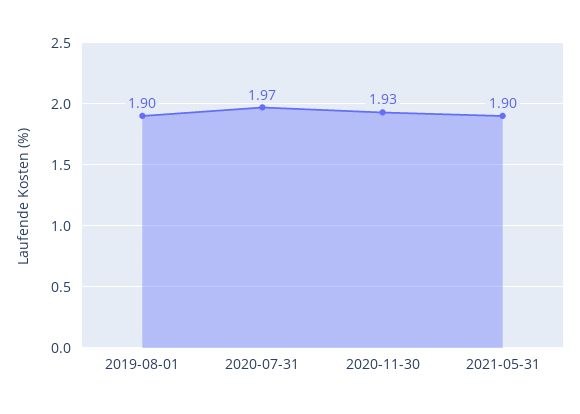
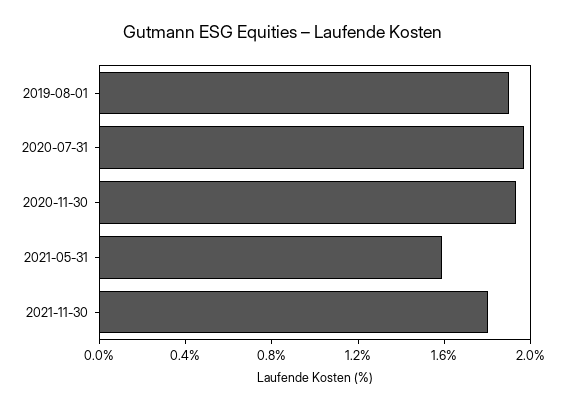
2021-05-31: 1.9 -> 1.6
2021-11-30: none -> 1.8

